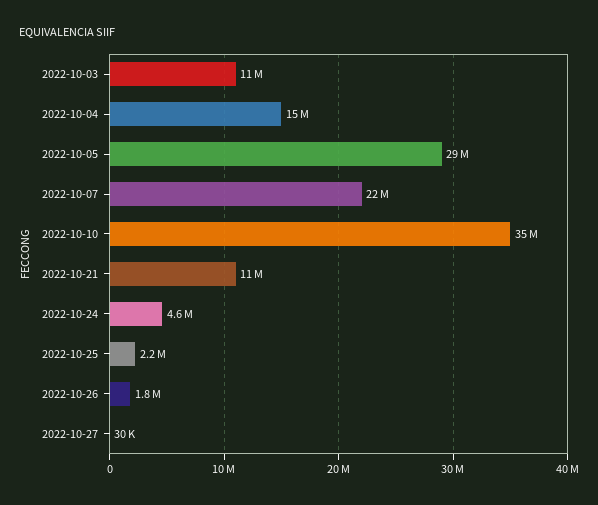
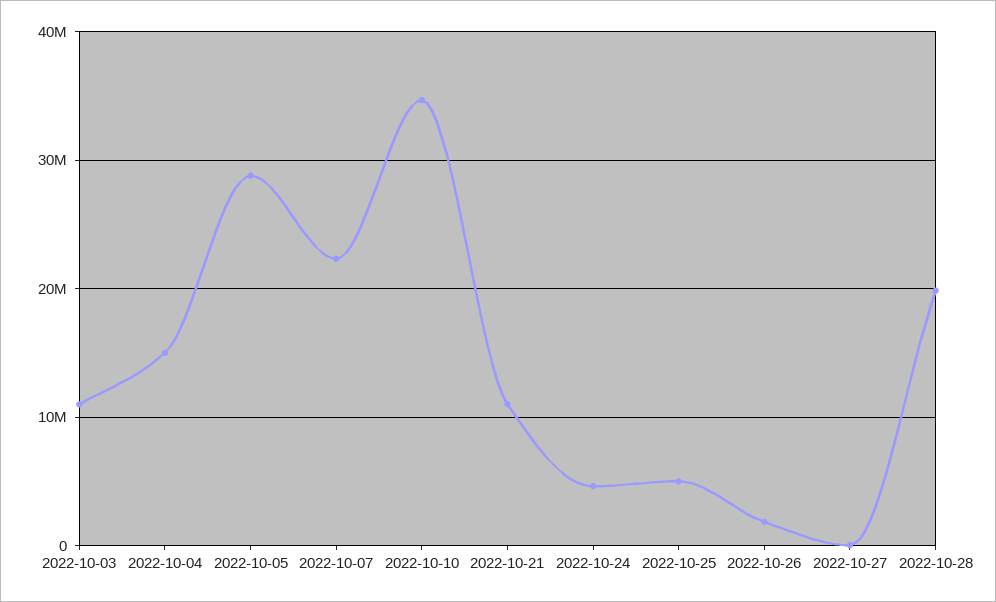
2022-10-25: 2200000 -> 5000000
2022-10-28: none -> 20000000

